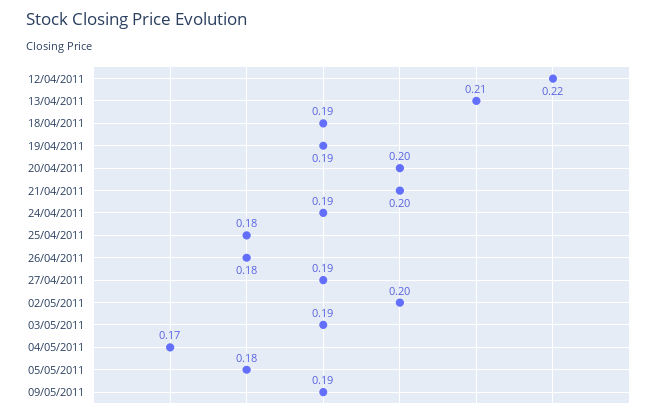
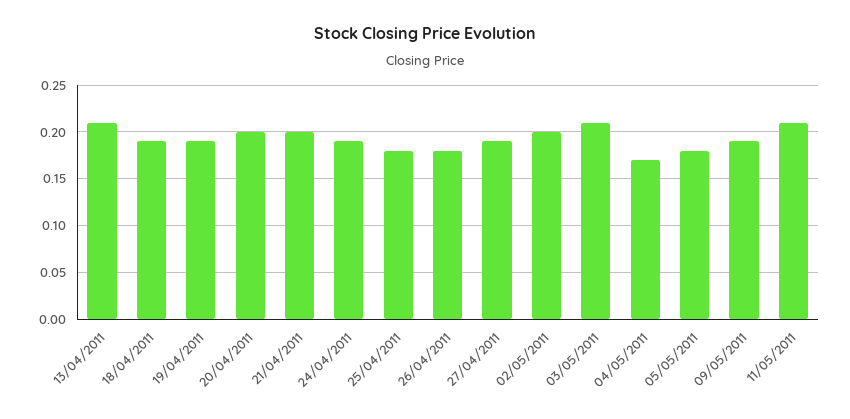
12/04/2011: 0.22 -> none
03/05/2011: 0.19 -> 0.21
11/05/2011: none -> 0.21

